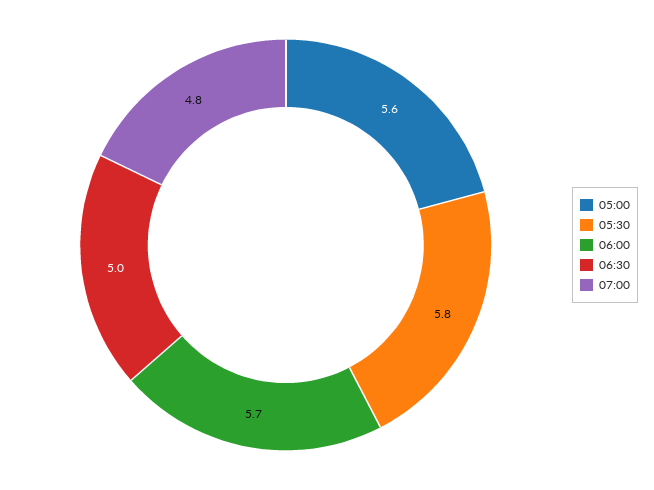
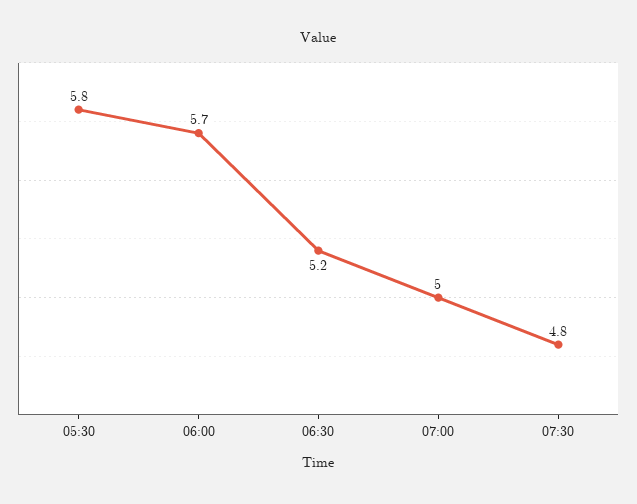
05:00: 5.6 -> none
06:30: 5 -> 5.2
07:00: 4.8 -> 5
07:30: none -> 4.8

